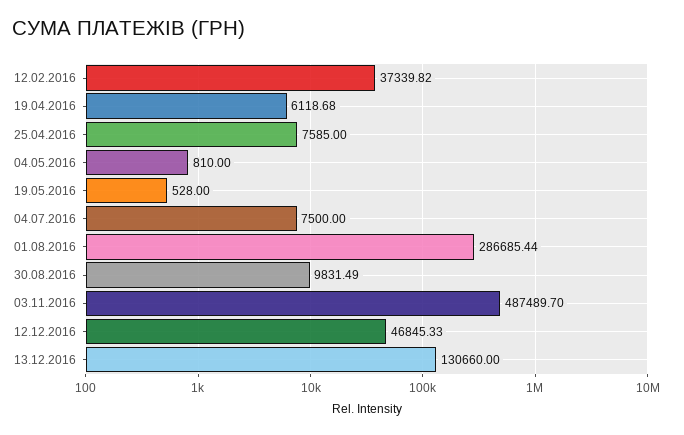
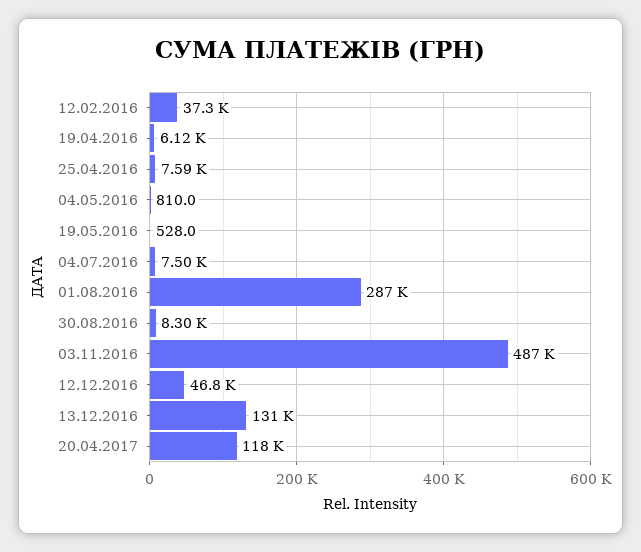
30.08.2016: 9831.49 -> 8300
20.04.2017: none -> 118000

